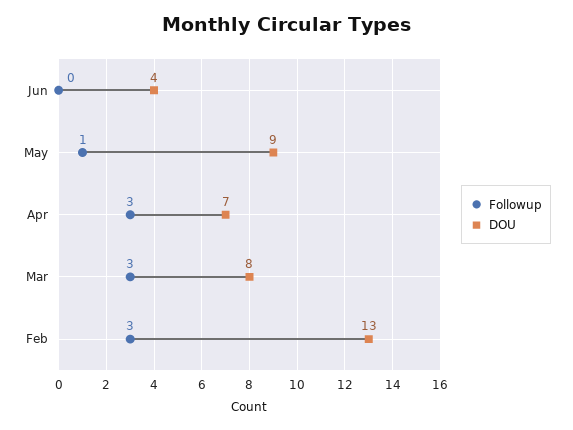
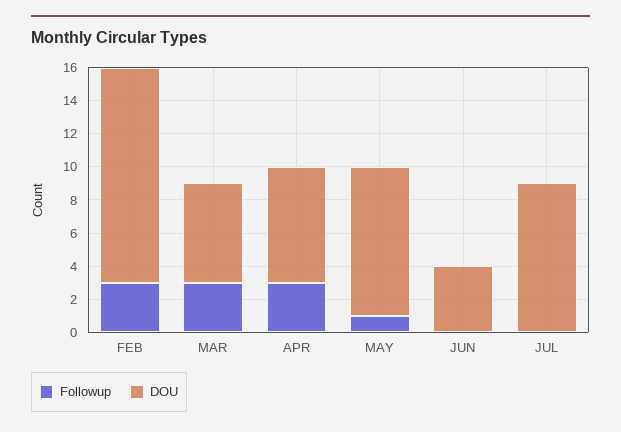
DOU, Mar: 8 -> 6
Followup, JUL: none -> 0
DOU, JUL: none -> 9

